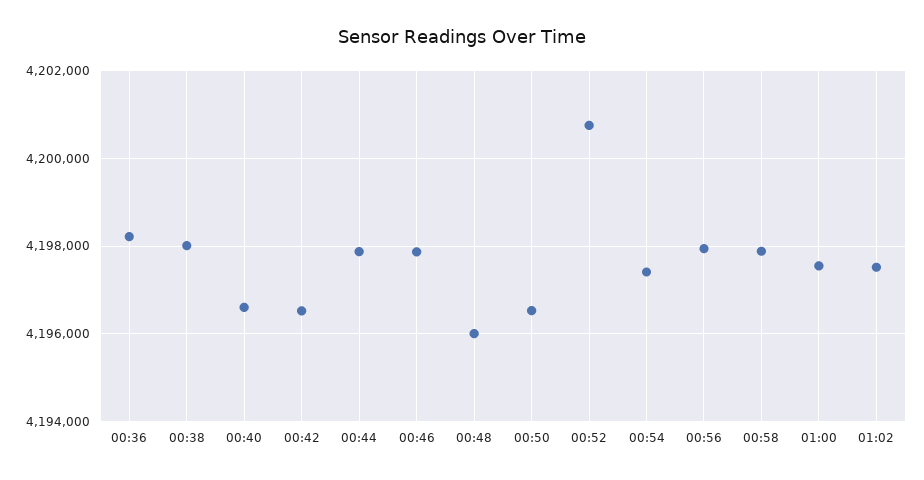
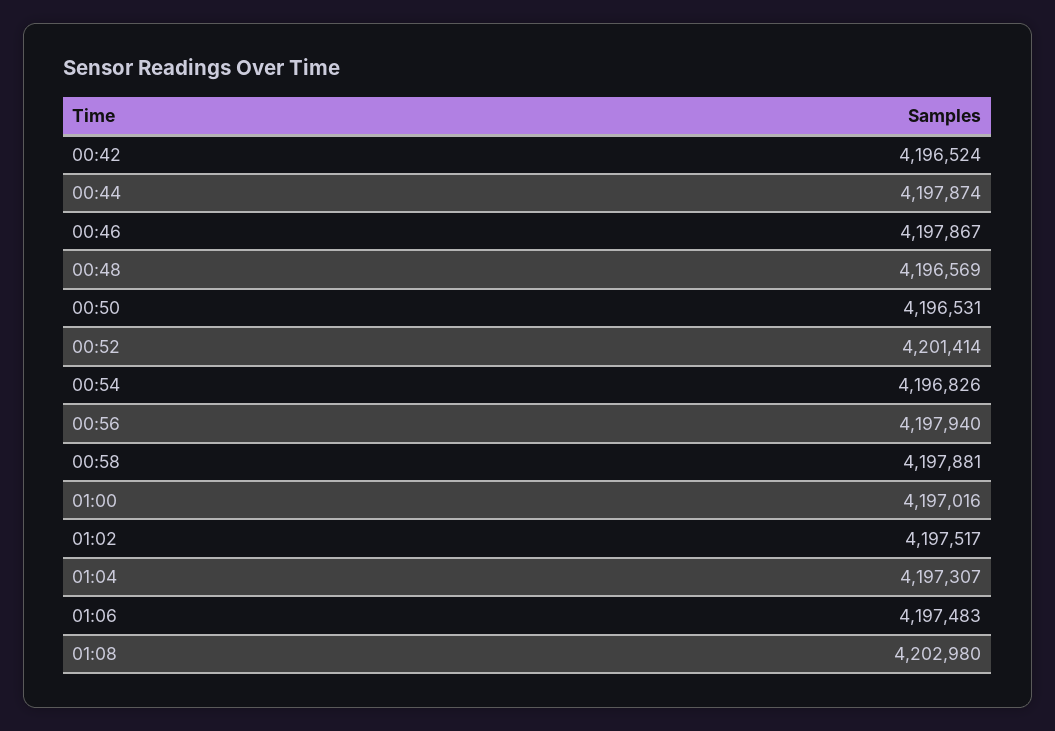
00:36: 4198200 -> none
00:38: 4198000 -> none
00:40: 4196600 -> none
00:48: 4196000 -> 4196569
00:52: 4200800 -> 4201414
00:54: 4197400 -> 4196826
01:00: 4197600 -> 4197016
01:04: none -> 4197307
01:06: none -> 4197483
01:08: none -> 4202980

